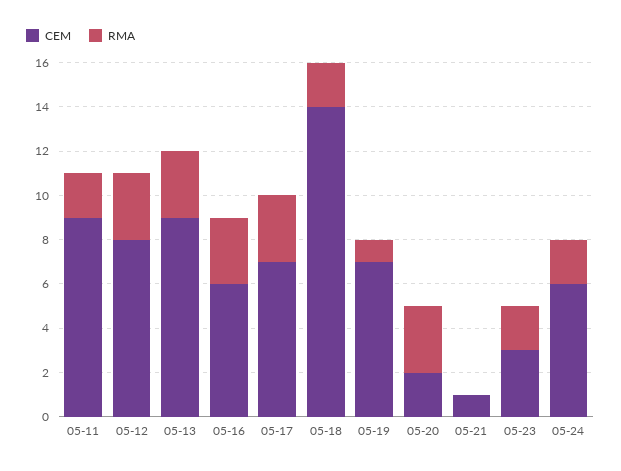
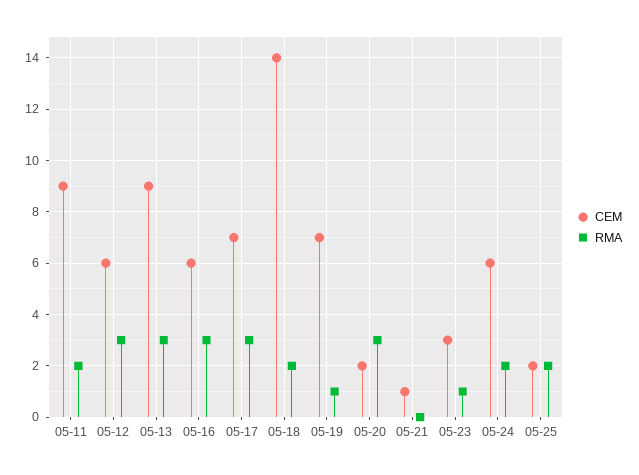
CEM, 05-12: 8 -> 6
RMA, 05-23: 2 -> 1
CEM, 05-25: none -> 2
RMA, 05-25: none -> 2

